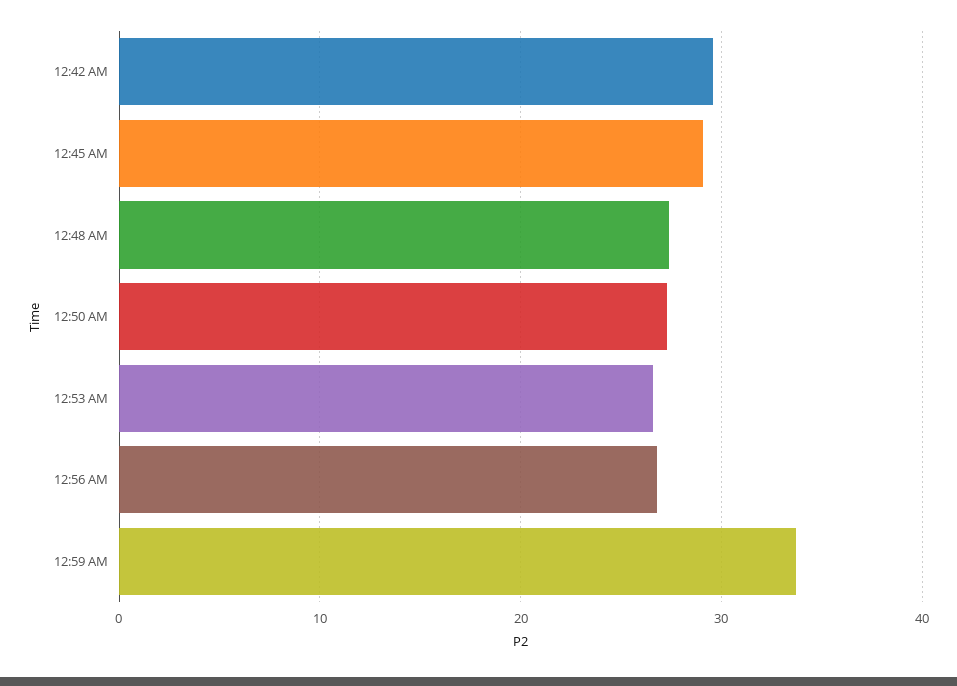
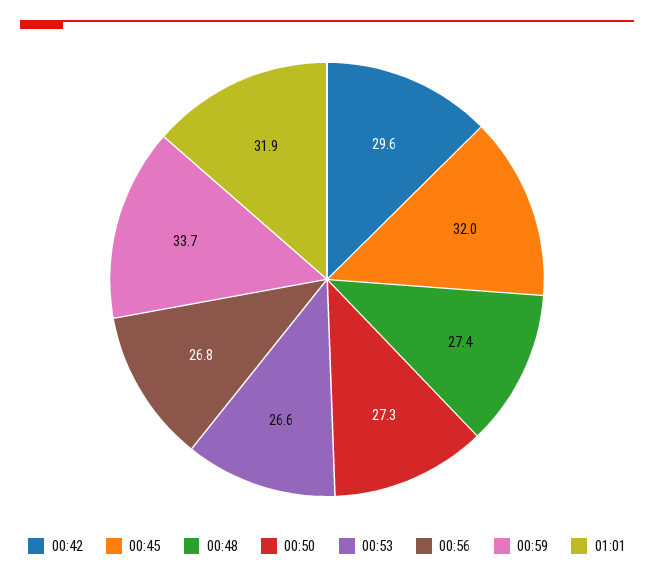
12:45 AM: 29 -> 32
01:01: none -> 31.9

